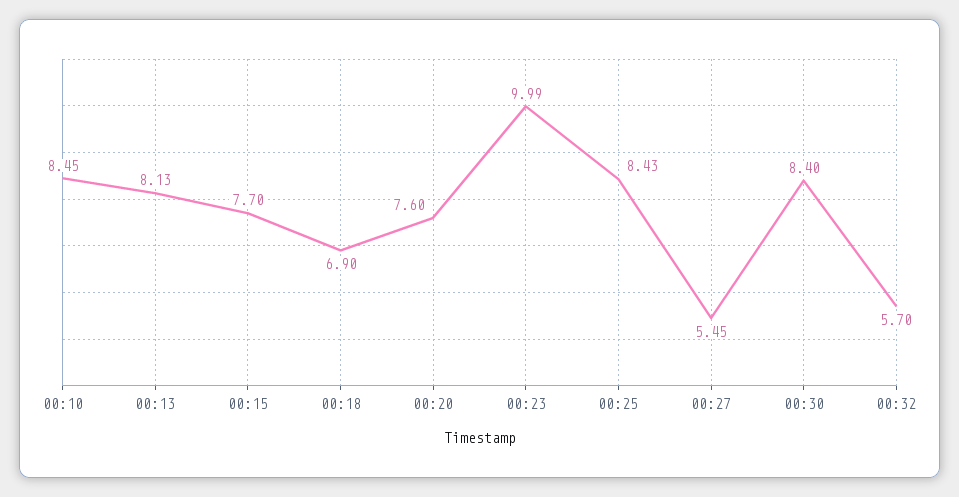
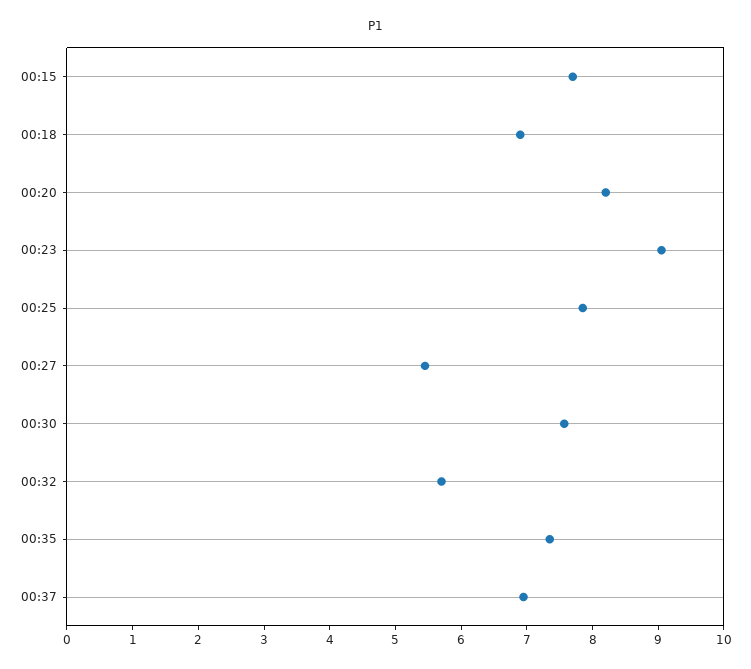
00:10: 8.45 -> none
00:13: 8.13 -> none
00:20: 7.6 -> 8.2
00:23: 9.99 -> 9
00:25: 8.43 -> 7.8
00:30: 8.4 -> 7.6
00:35: none -> 7.4
00:37: none -> 7

